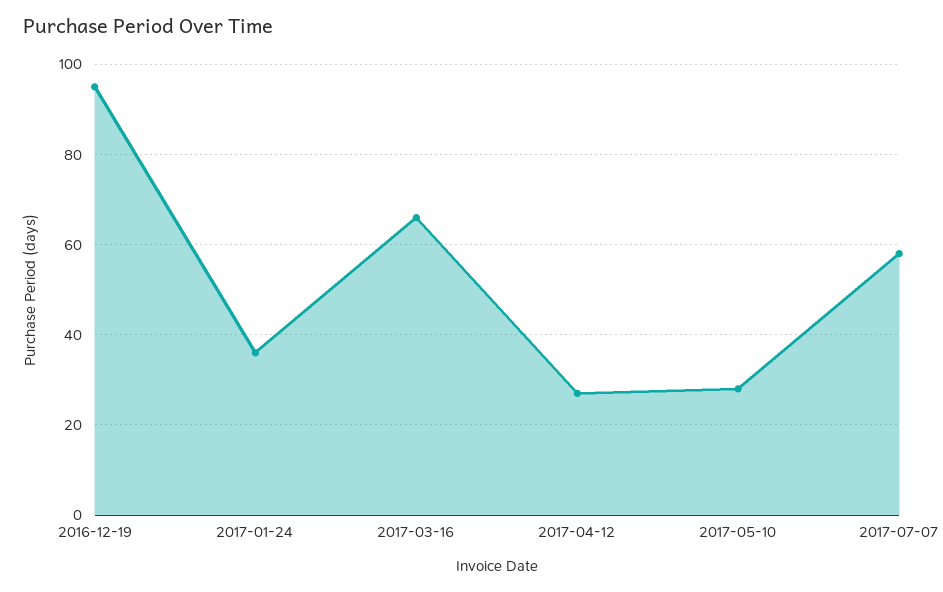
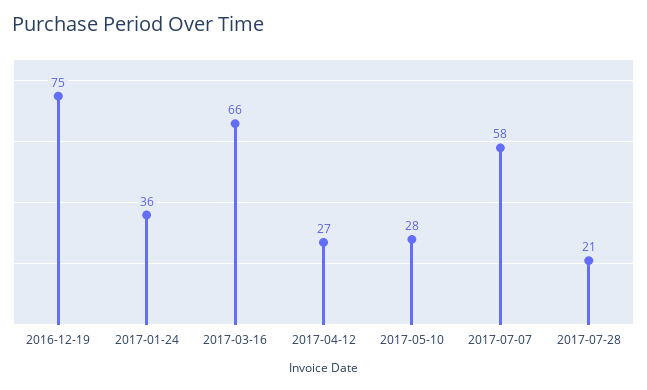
2016-12-19: 95 -> 75
2017-07-28: none -> 21

